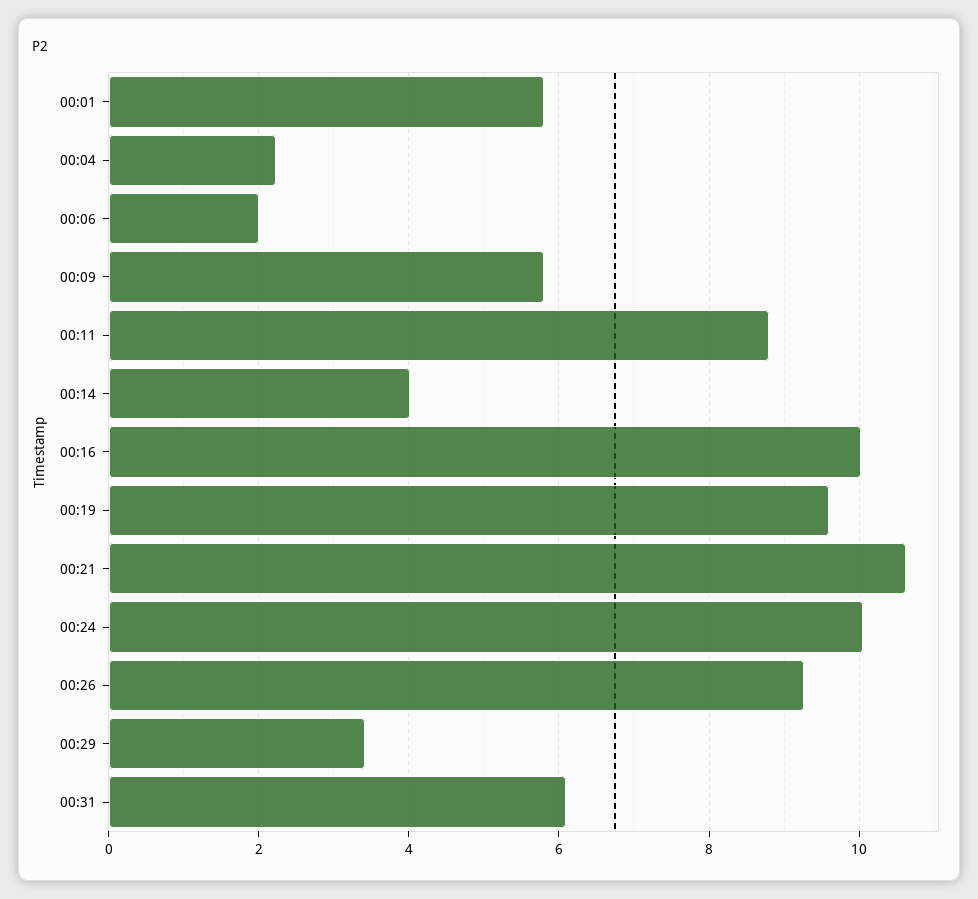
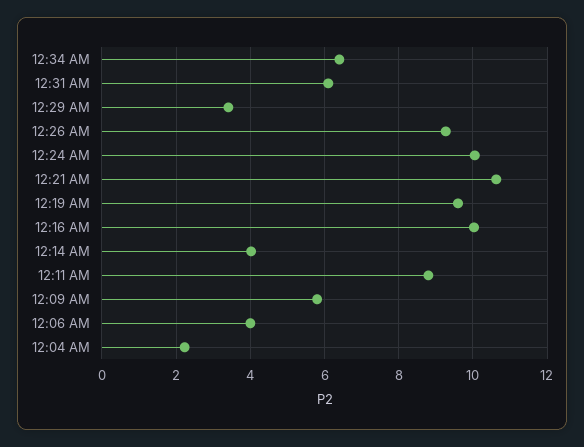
00:01: 5.8 -> none
00:06: 2 -> 4
12:34 AM: none -> 6.4

